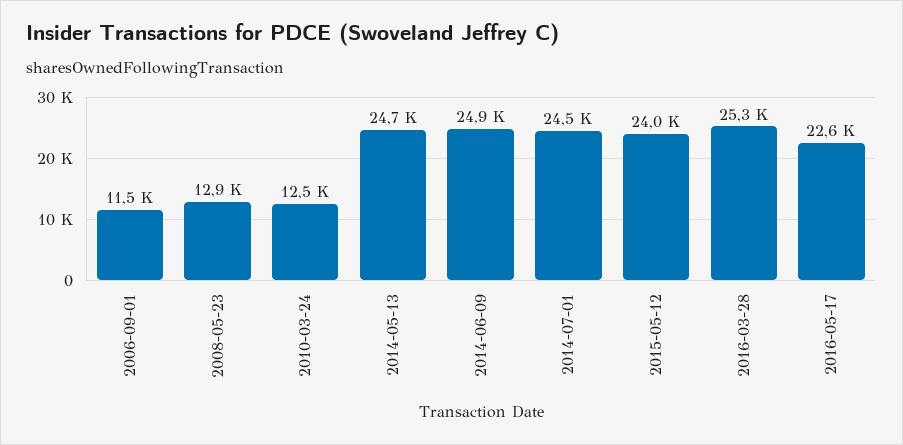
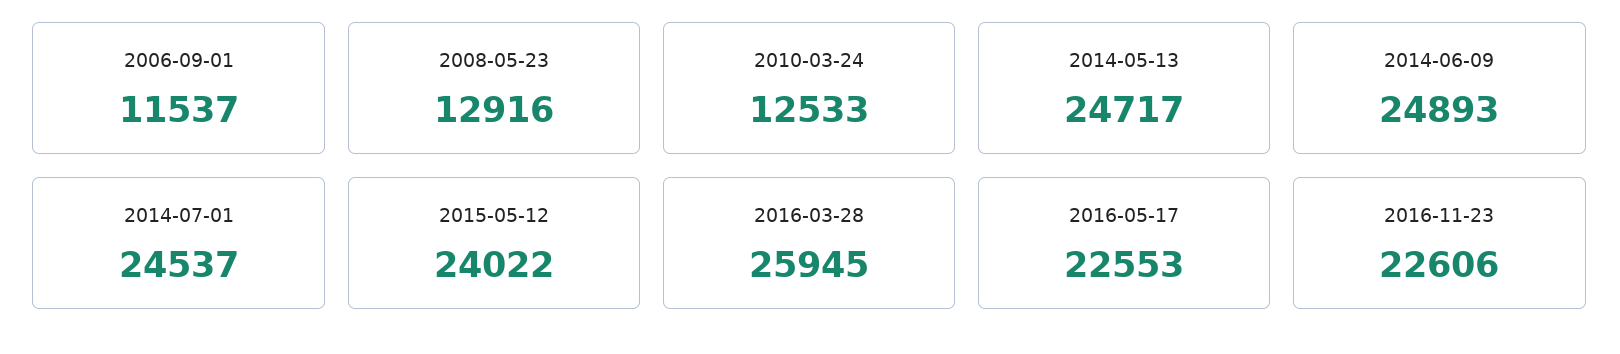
2016-03-28: 25300 -> 25945
2016-11-23: none -> 22606

